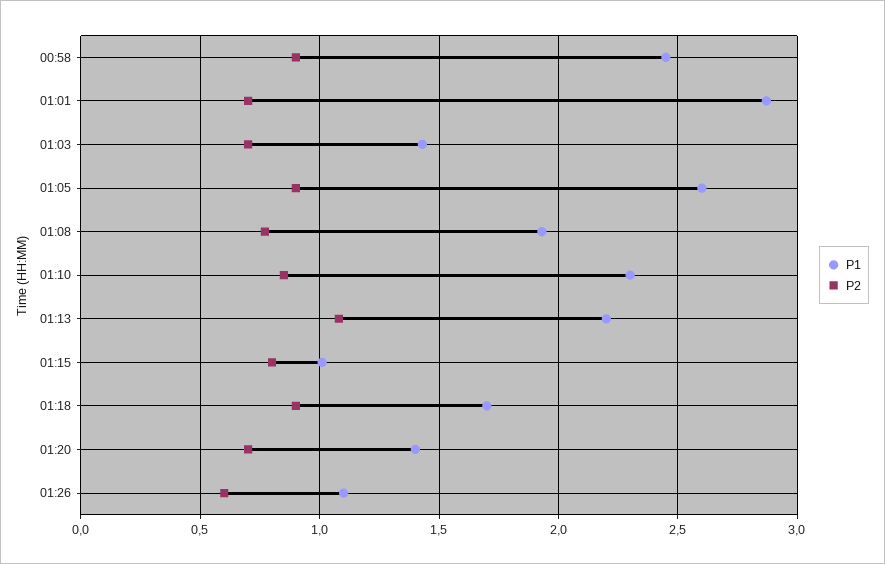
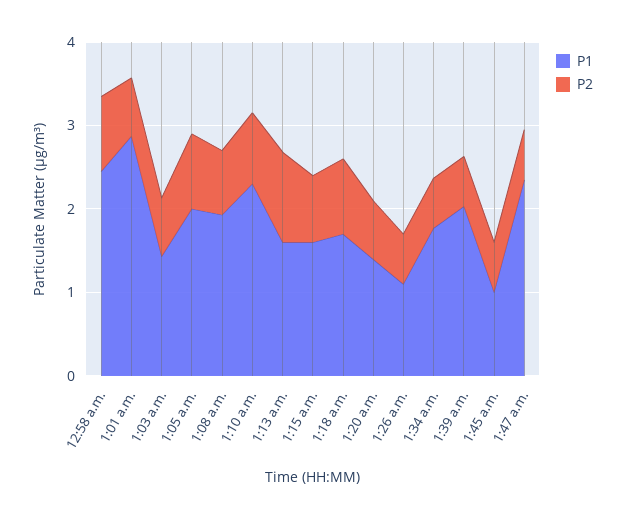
P1, 01:05: 2.6 -> 2
P1, 01:13: 2.2 -> 1.6
P1, 01:15: 1 -> 1.6
P1, 1:34 a.m.: none -> 1.8
P2, 1:34 a.m.: none -> 0.6
P1, 1:39 a.m.: none -> 2
P2, 1:39 a.m.: none -> 0.6
P1, 1:45 a.m.: none -> 1
P2, 1:45 a.m.: none -> 0.6
P1, 1:47 a.m.: none -> 2.4
P2, 1:47 a.m.: none -> 0.6

